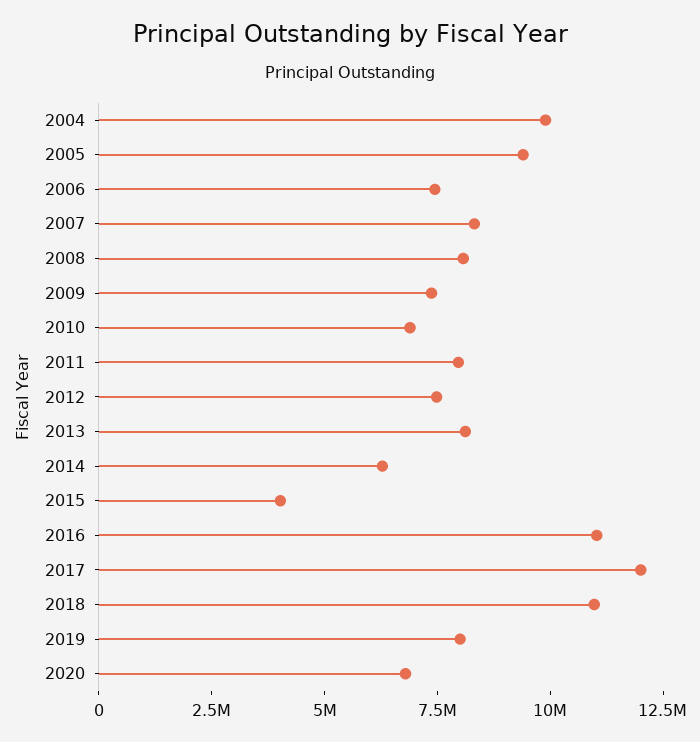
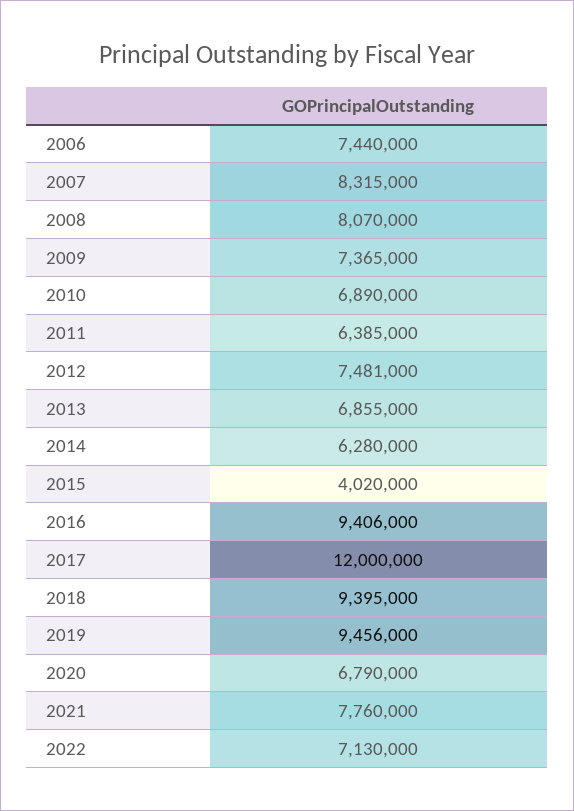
2004: 10000000 -> none
2005: 9500000 -> none
2011: 8000000 -> 6385000
2013: 8000000 -> 6855000
2016: 11000000 -> 9406000
2018: 11000000 -> 9395000
2019: 8000000 -> 9456000
2021: none -> 7760000
2022: none -> 7130000

